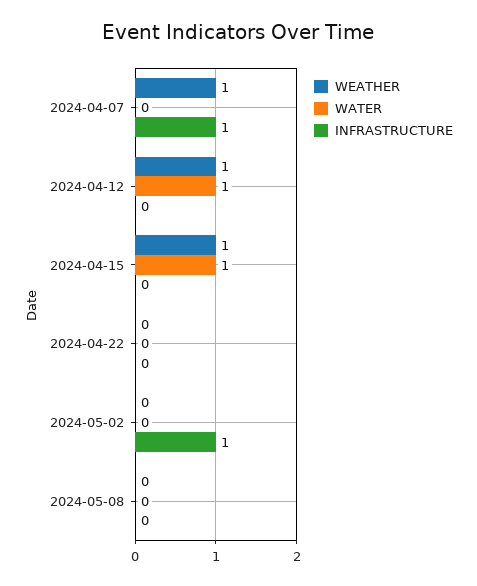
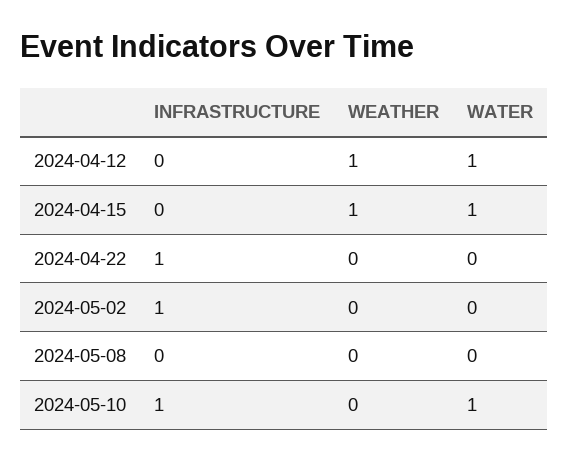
WEATHER, 2024-04-07: 1 -> none
WATER, 2024-04-07: 0 -> none
INFRASTRUCTURE, 2024-04-07: 1 -> none
INFRASTRUCTURE, 2024-04-22: 0 -> 1
INFRASTRUCTURE, 2024-05-10: none -> 1
WEATHER, 2024-05-10: none -> 0
WATER, 2024-05-10: none -> 1

